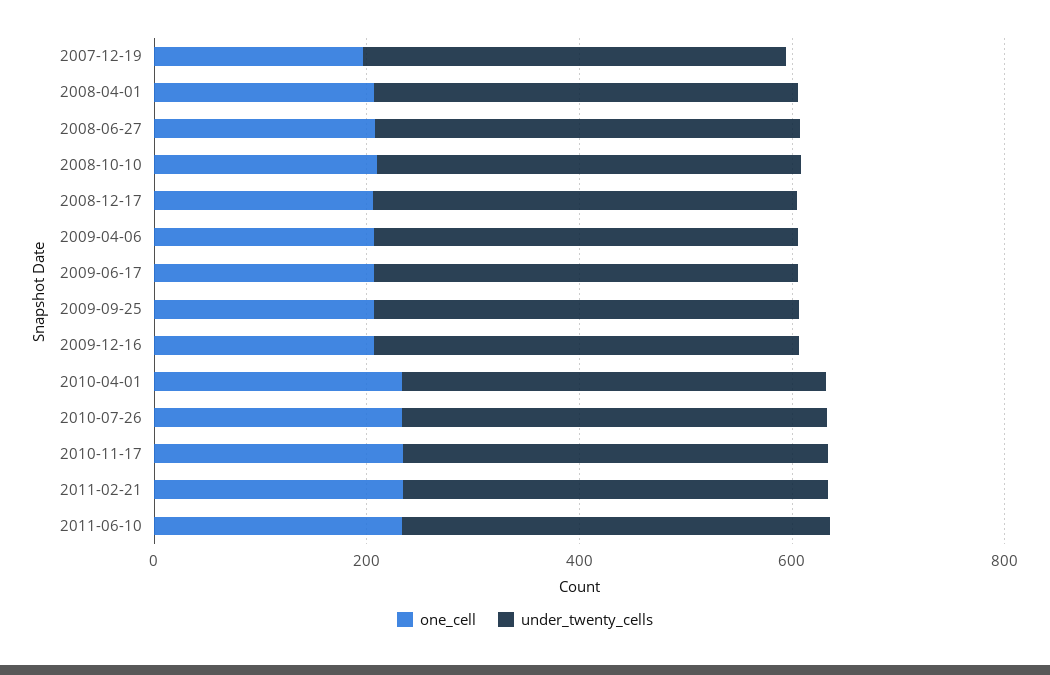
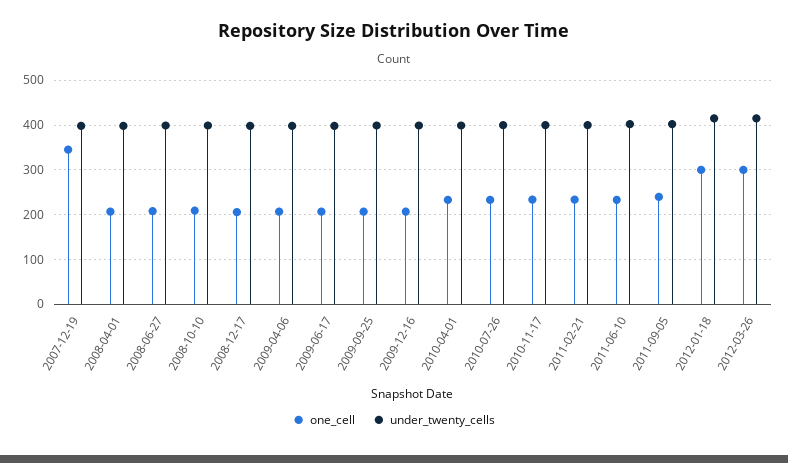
one_cell, 2007-12-19: 200 -> 340
one_cell, 2011-09-05: none -> 240
under_twenty_cells, 2011-09-05: none -> 400
one_cell, 2012-01-18: none -> 300
under_twenty_cells, 2012-01-18: none -> 420
one_cell, 2012-03-26: none -> 300
under_twenty_cells, 2012-03-26: none -> 420

